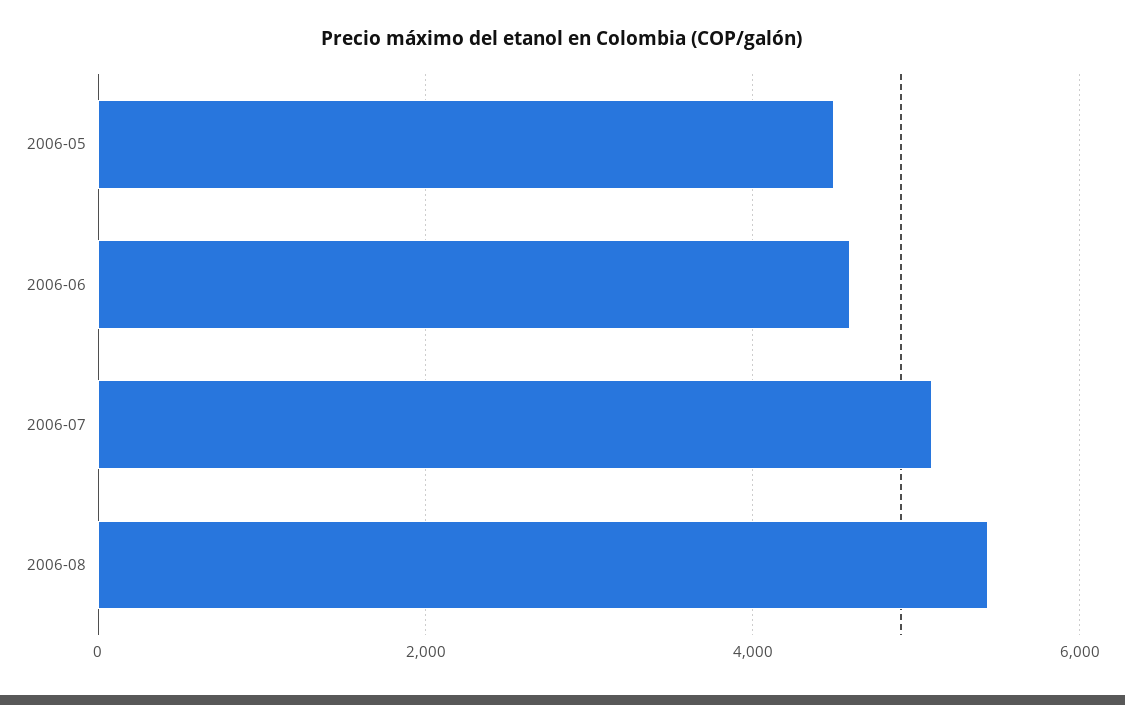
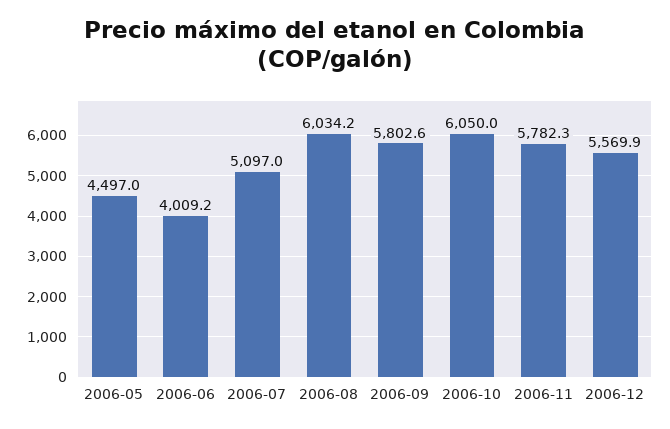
2006-06: 4600 -> 4009.2
2006-08: 5400 -> 6034.2
2006-09: none -> 5802.6
2006-10: none -> 6050
2006-11: none -> 5782.3
2006-12: none -> 5569.9

